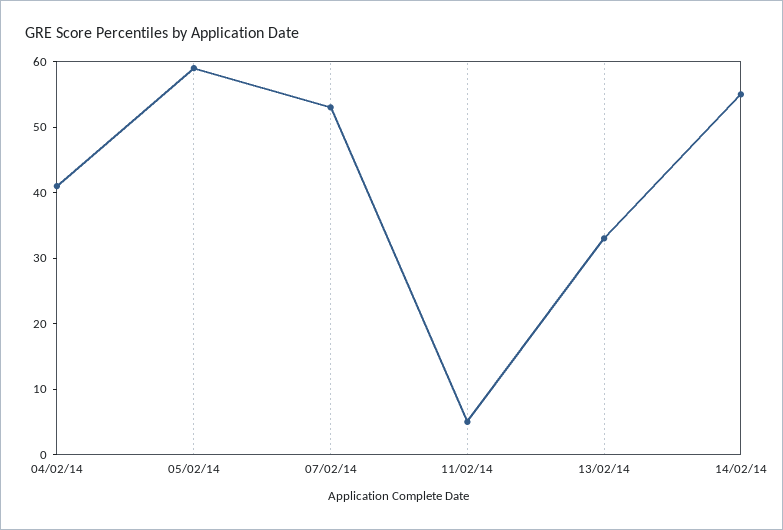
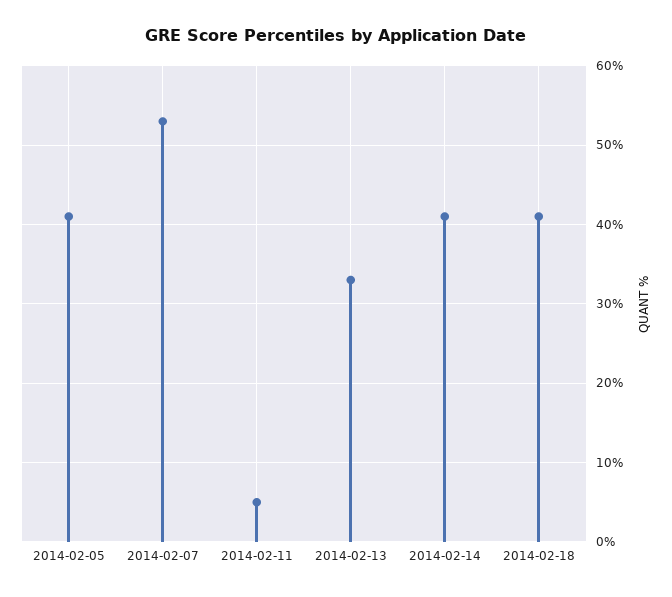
04/02/14: 40 -> none
05/02/14: 60 -> 41
14/02/14: 55 -> 41
2014-02-18: none -> 41

